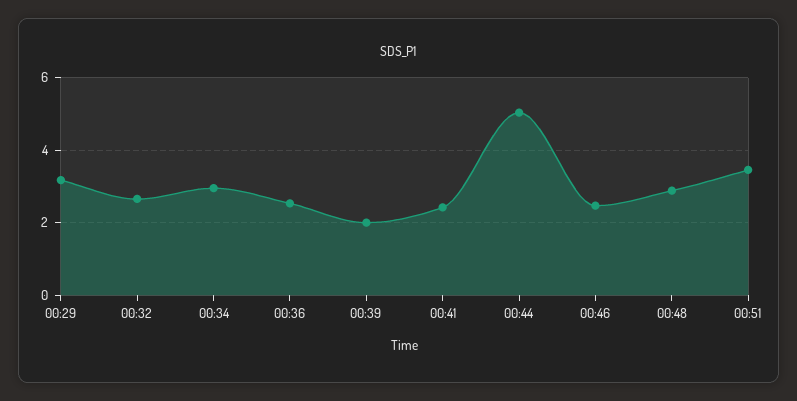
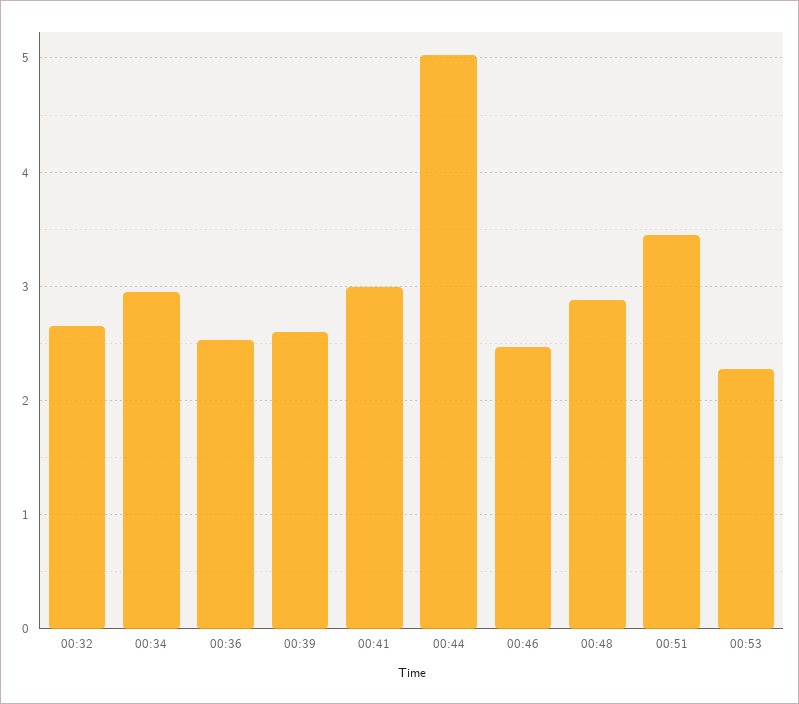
00:29: 3.2 -> none
00:39: 2 -> 2.6
00:41: 2.4 -> 3
00:53: none -> 2.3

